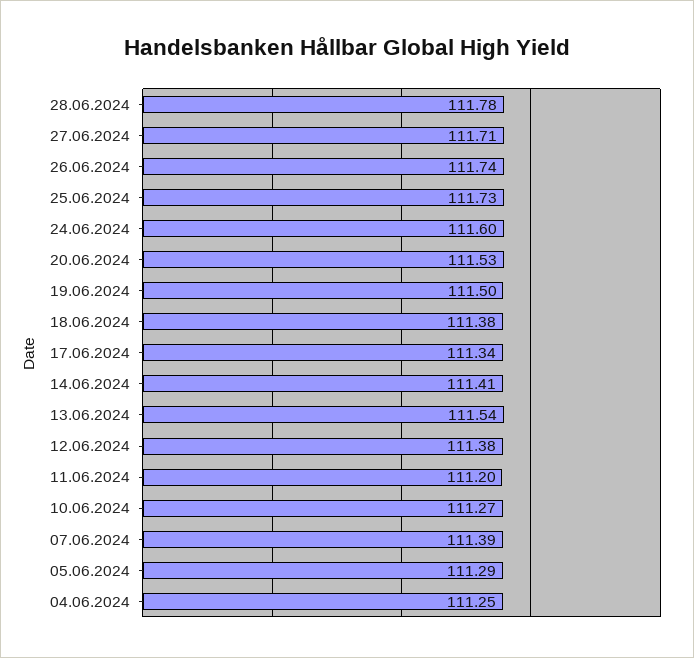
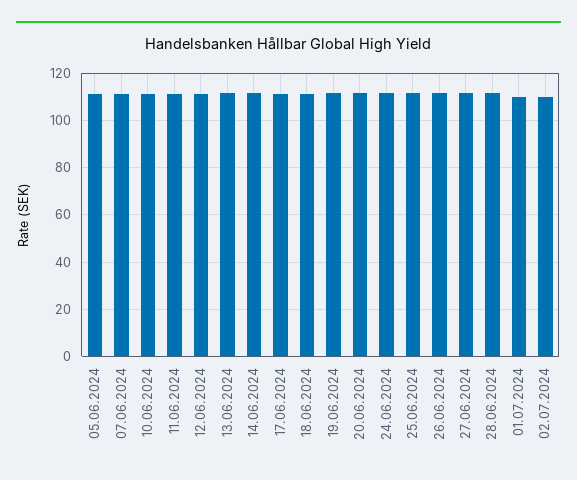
04.06.2024: 111.25 -> none
01.07.2024: none -> 110
02.07.2024: none -> 110

